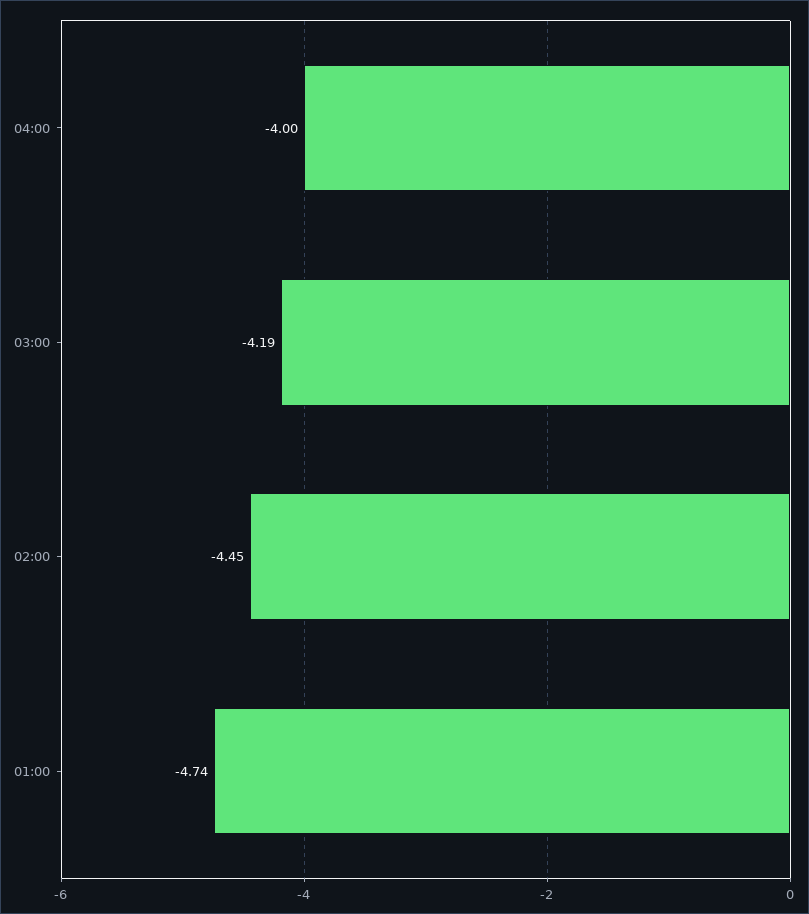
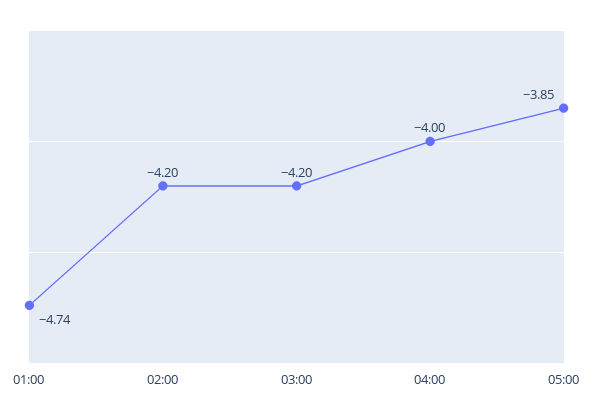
03:00: -4.19 -> -4.2
02:00: -4.45 -> -4.2
05:00: none -> -3.85

